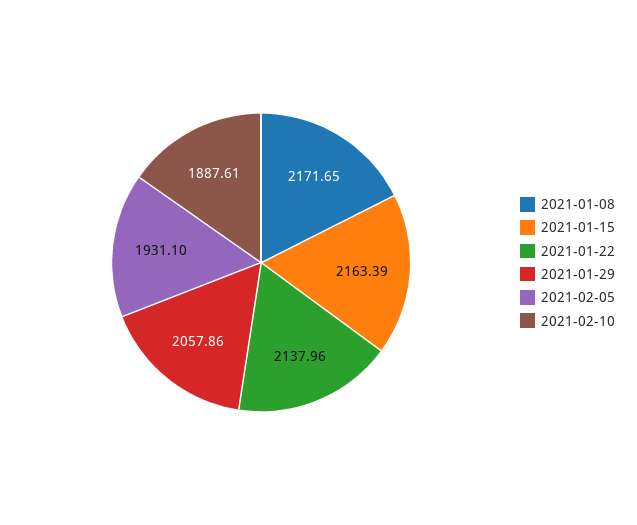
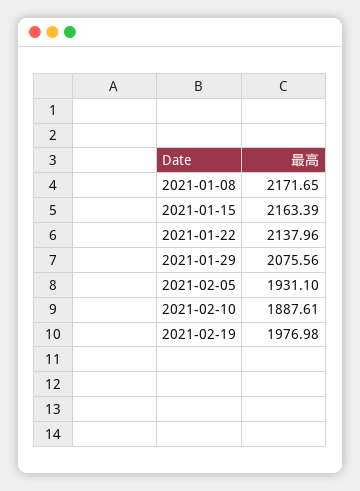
2021-01-29: 2057.86 -> 2075.56
2021-02-19: none -> 1976.98

